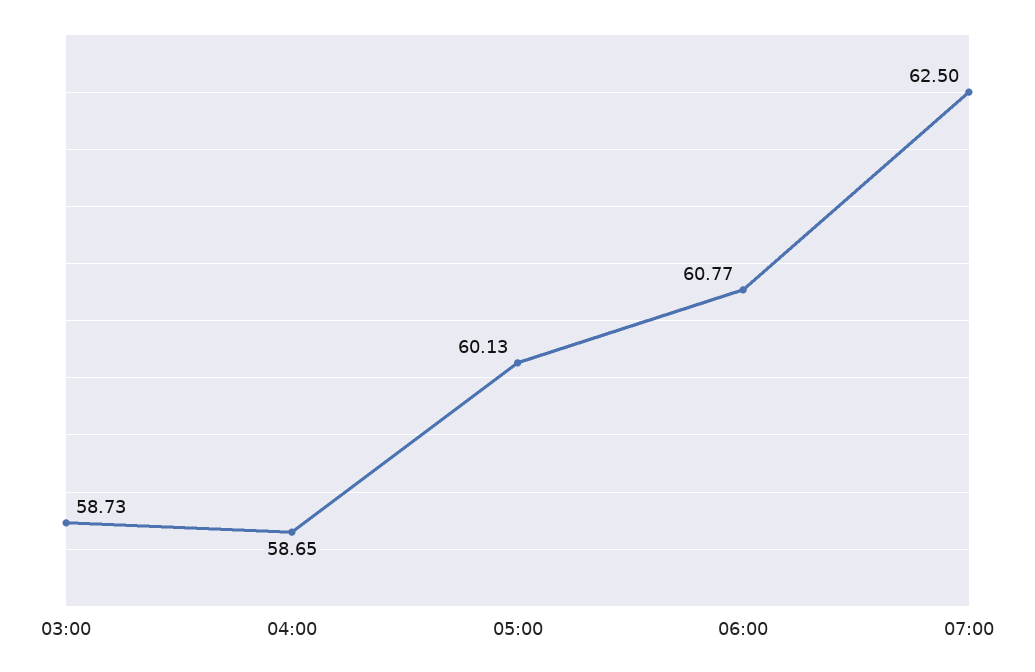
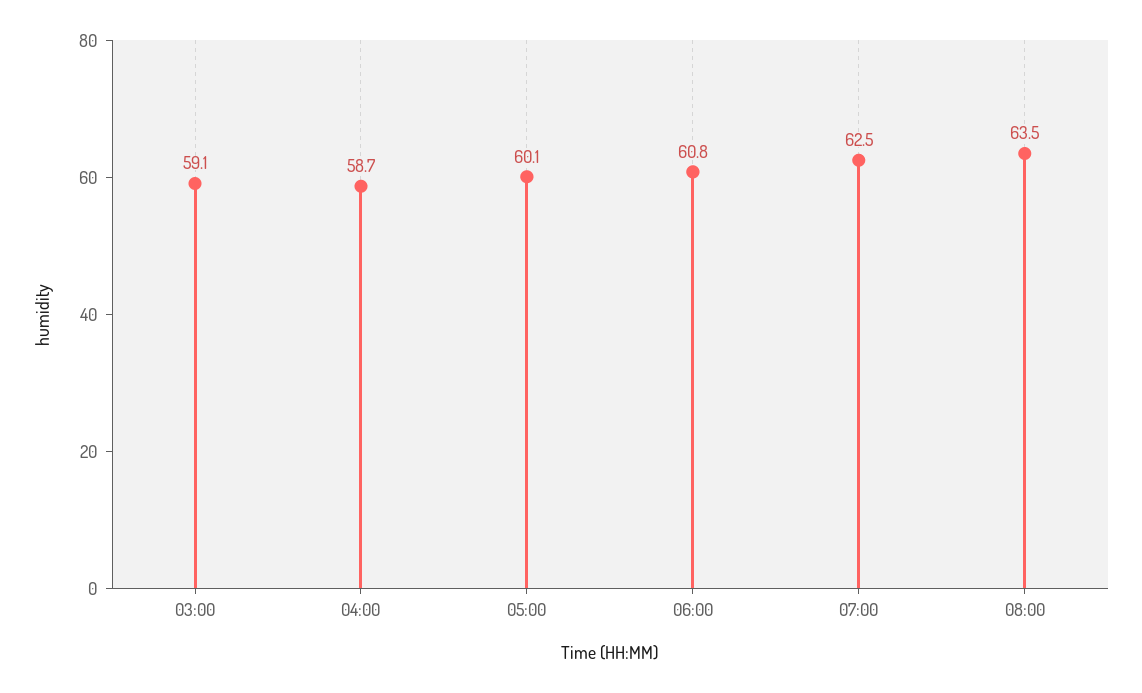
03:00: 58.73 -> 59.1
08:00: none -> 63.5

